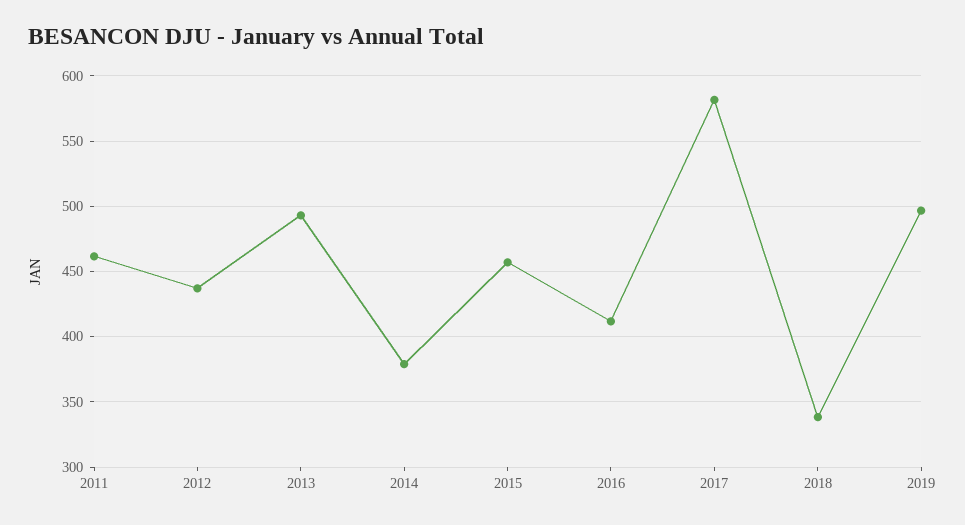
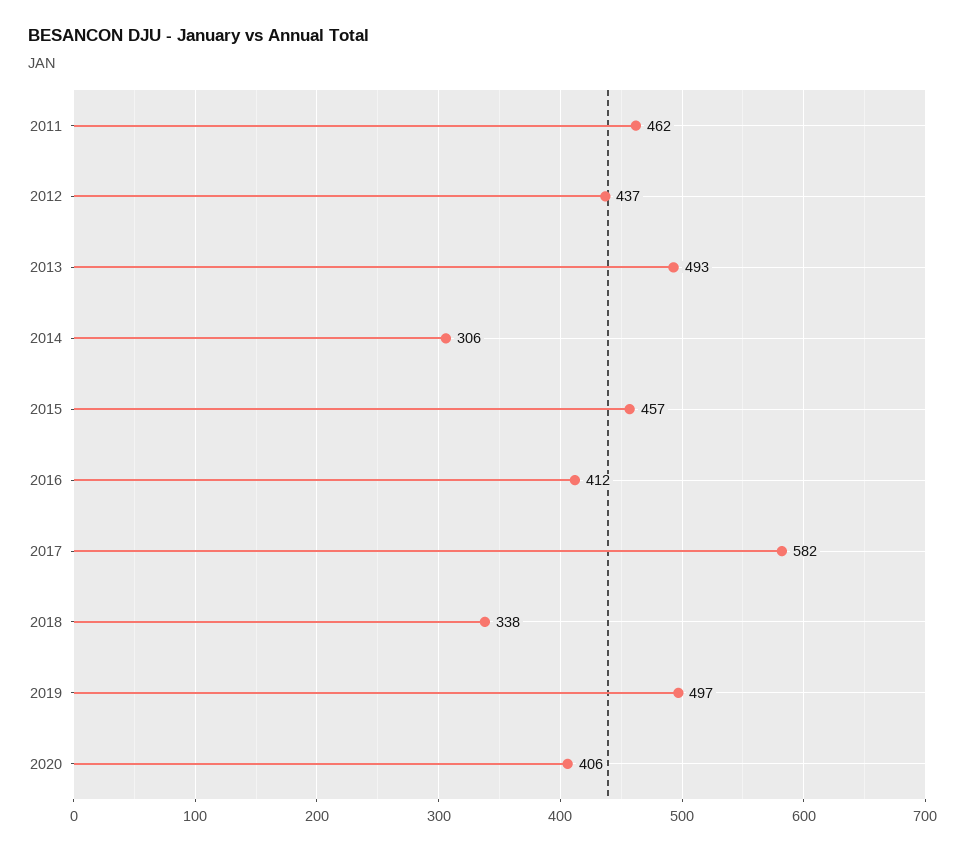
2014: 380 -> 306
2020: none -> 406

